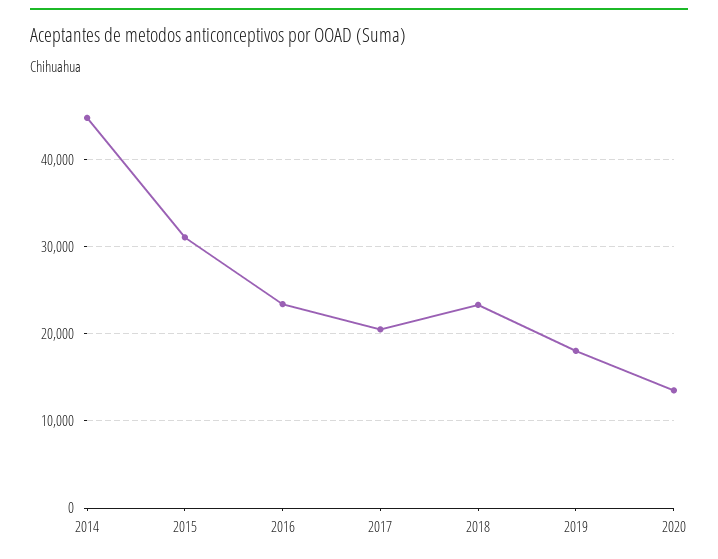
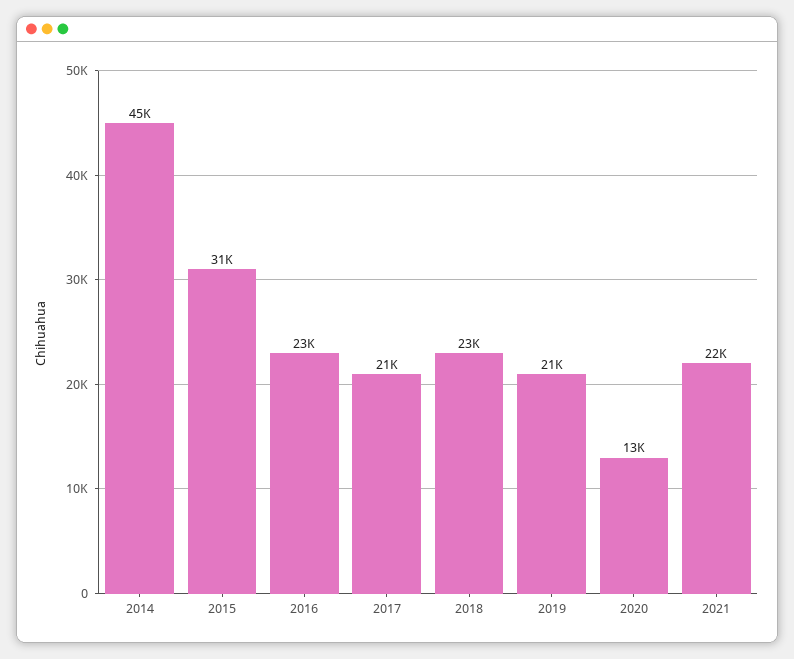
2019: 18000 -> 21000
2021: none -> 22000

